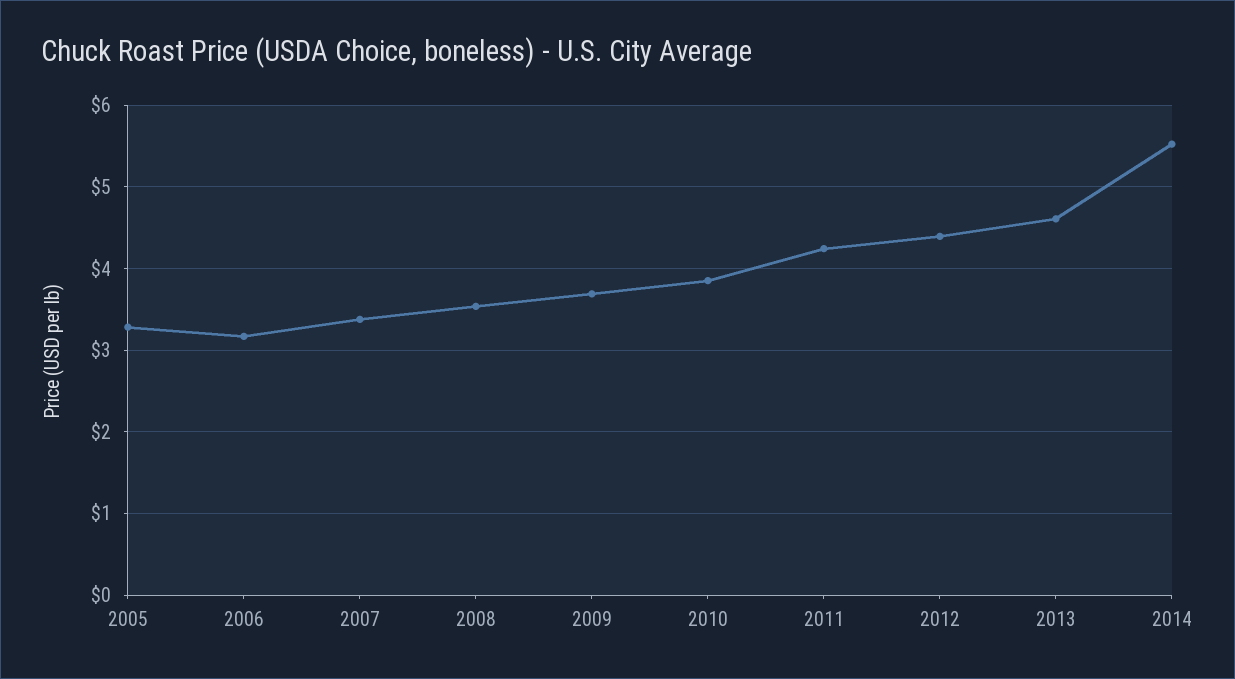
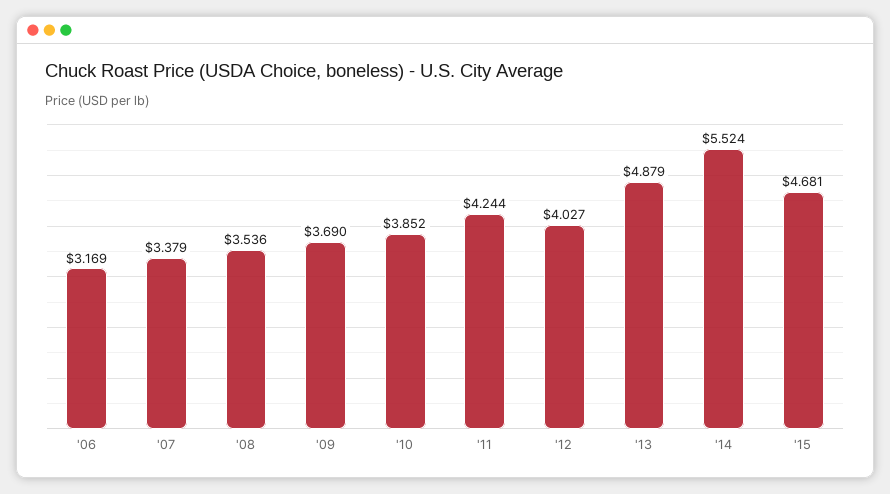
2005: 3.3 -> none
2012: 4.4 -> 4.027
2013: 4.6 -> 4.879
'15: none -> 4.681

